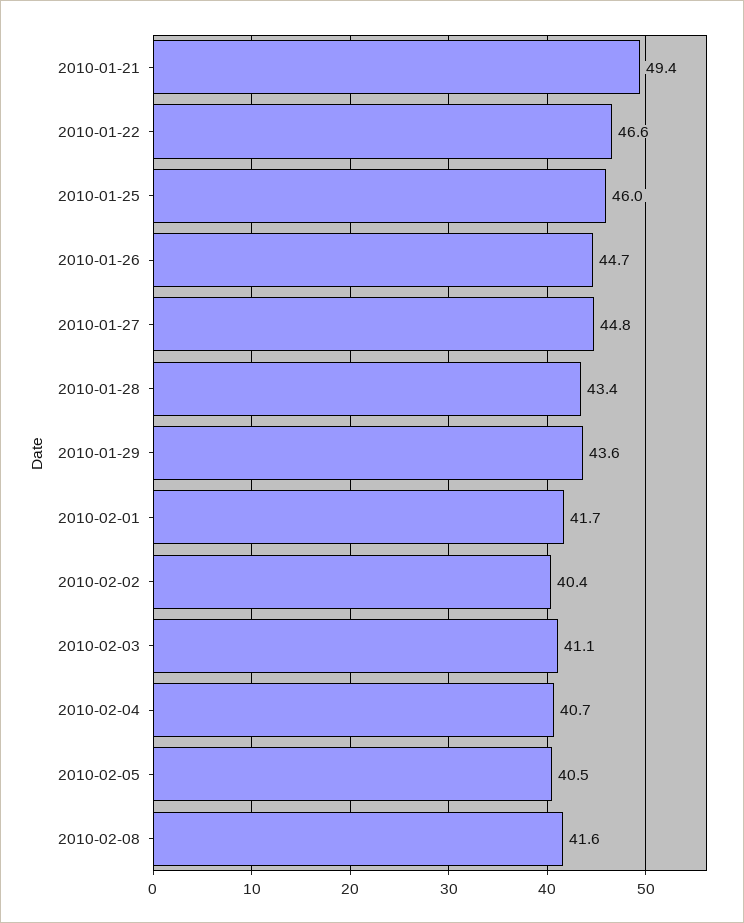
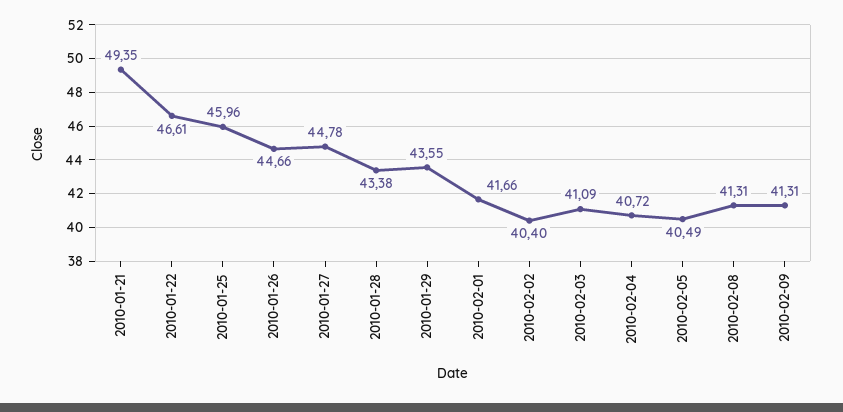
2010-02-08: 41.6 -> 41.31
2010-02-09: none -> 41.31

